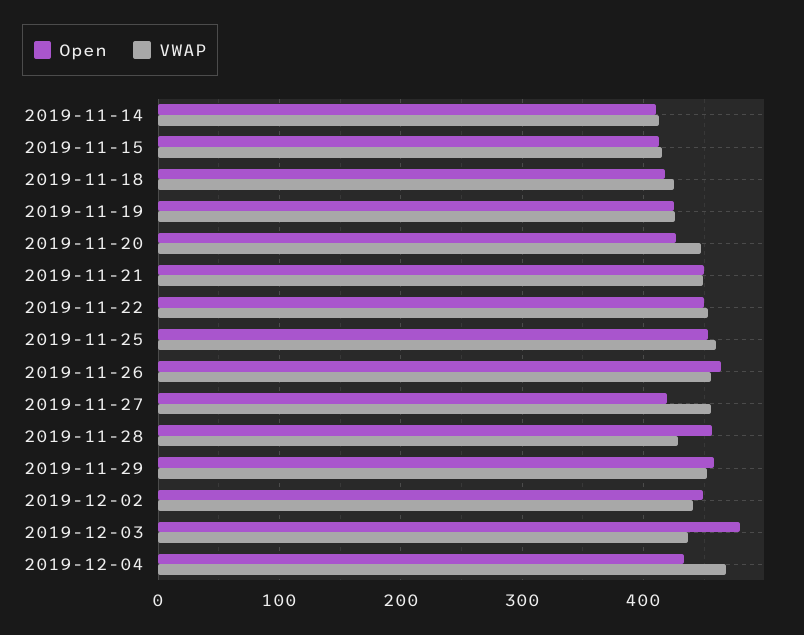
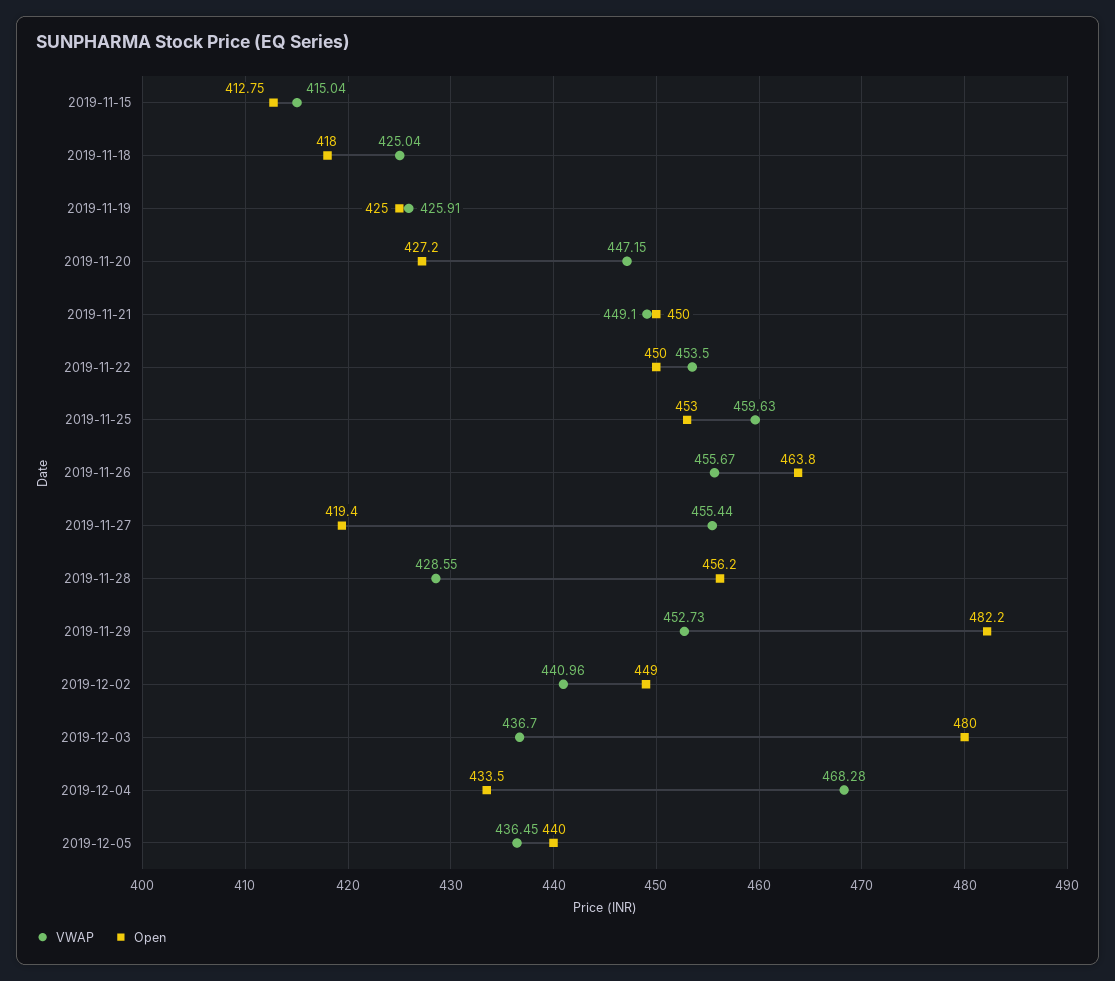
Open, 2019-11-14: 410 -> none
VWAP, 2019-11-14: 410 -> none
Open, 2019-11-29: 460 -> 482.2
VWAP, 2019-12-05: none -> 436.45
Open, 2019-12-05: none -> 440

